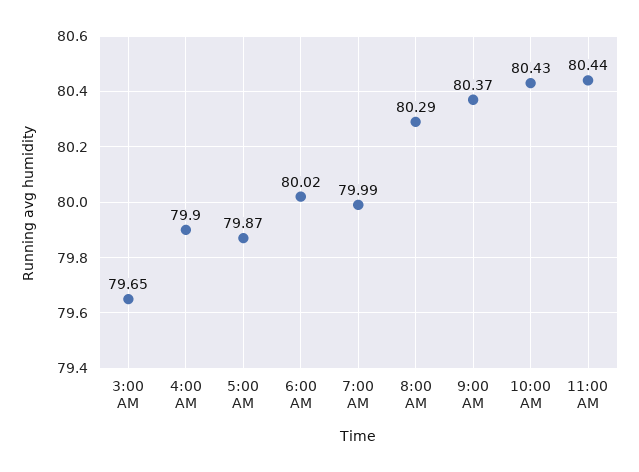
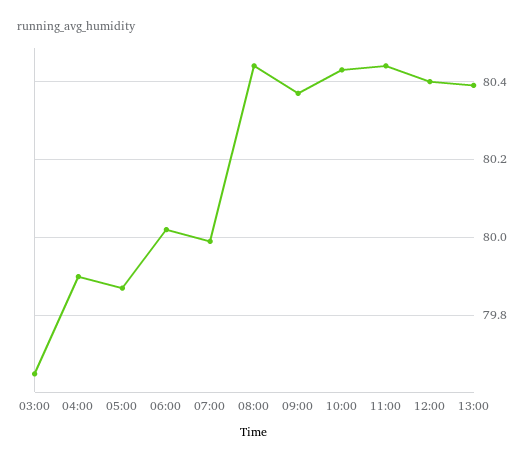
8:00 AM: 80.29 -> 80.45
12:00: none -> 80.4
13:00: none -> 80.4

